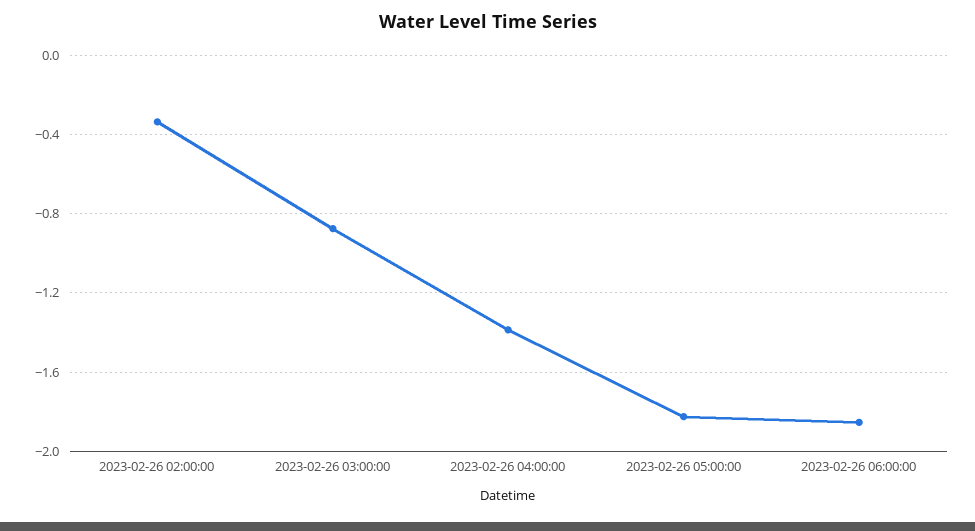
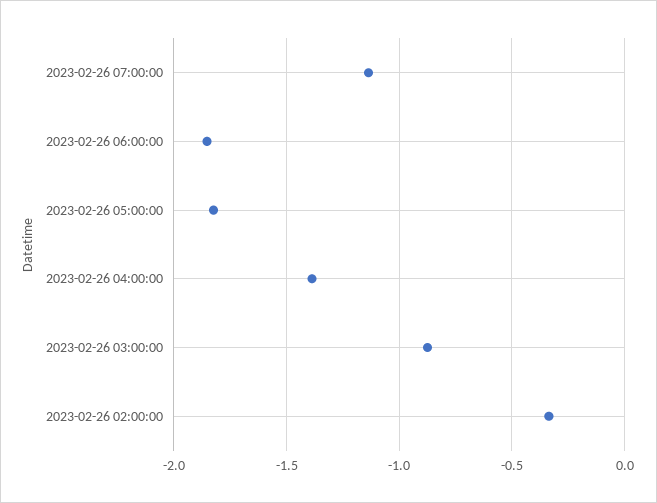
2023-02-26 07:00:00: none -> -1.15

